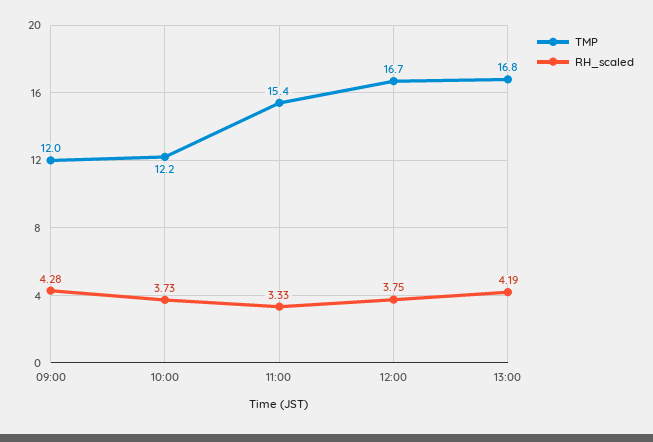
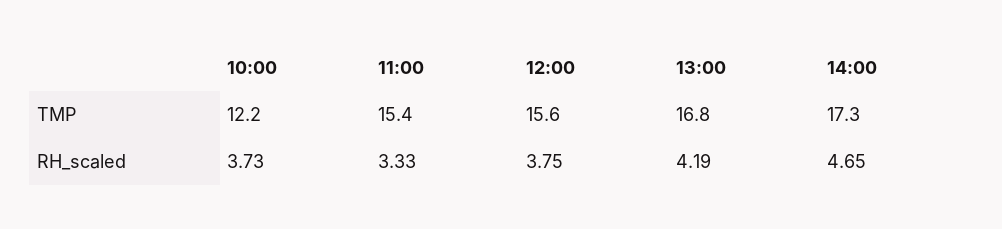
TMP, 09:00: 12 -> none
RH_scaled, 09:00: 4.28 -> none
TMP, 12:00: 16.7 -> 15.6
TMP, 14:00: none -> 17.3
RH_scaled, 14:00: none -> 4.65

